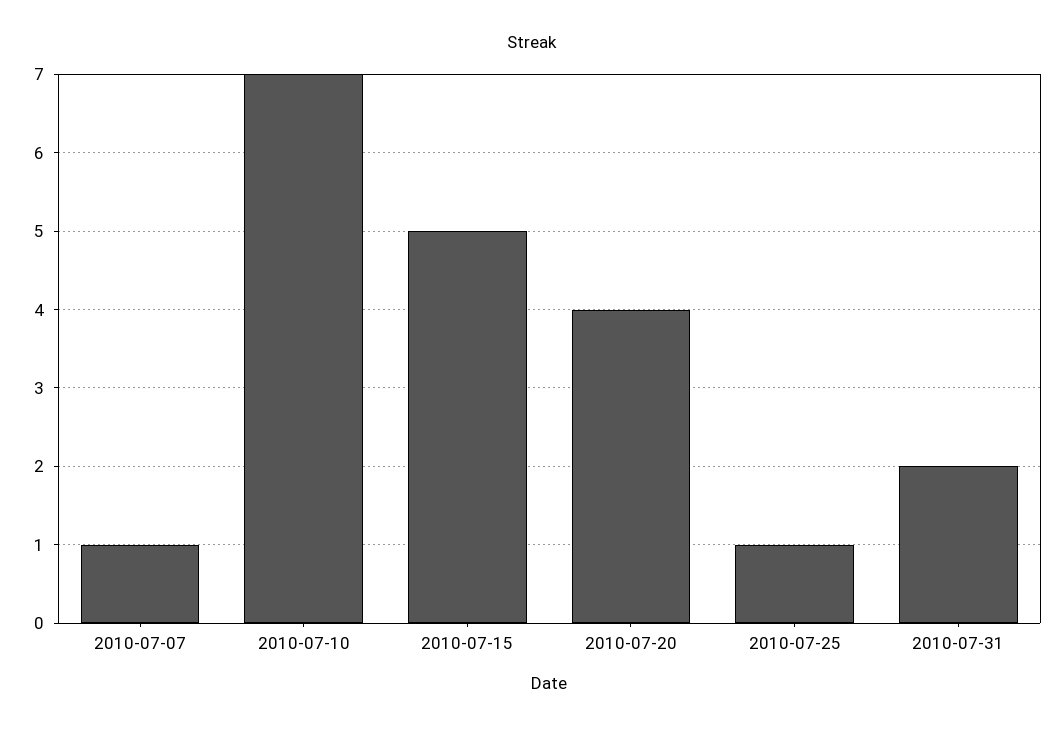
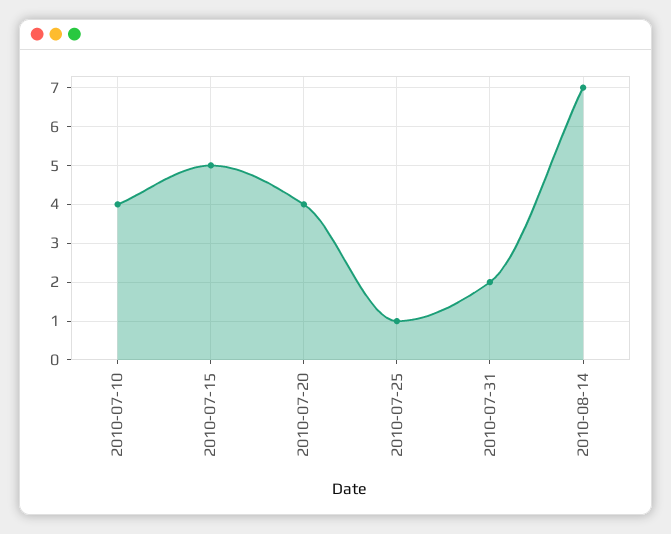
2010-07-07: 1 -> none
2010-07-10: 7 -> 4
2010-08-14: none -> 7

